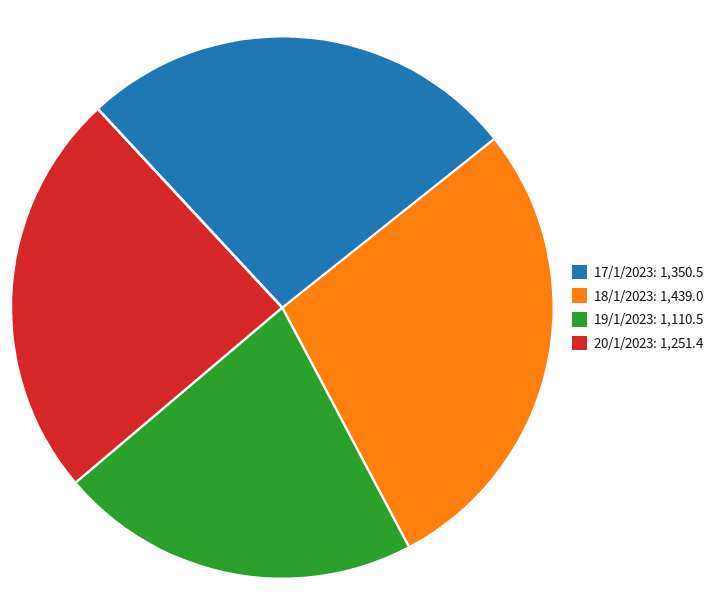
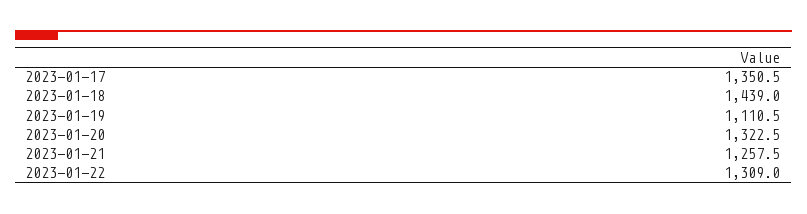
20/1/2023: 1251.4 -> 1322.5
2023-01-21: none -> 1257.5
2023-01-22: none -> 1309

